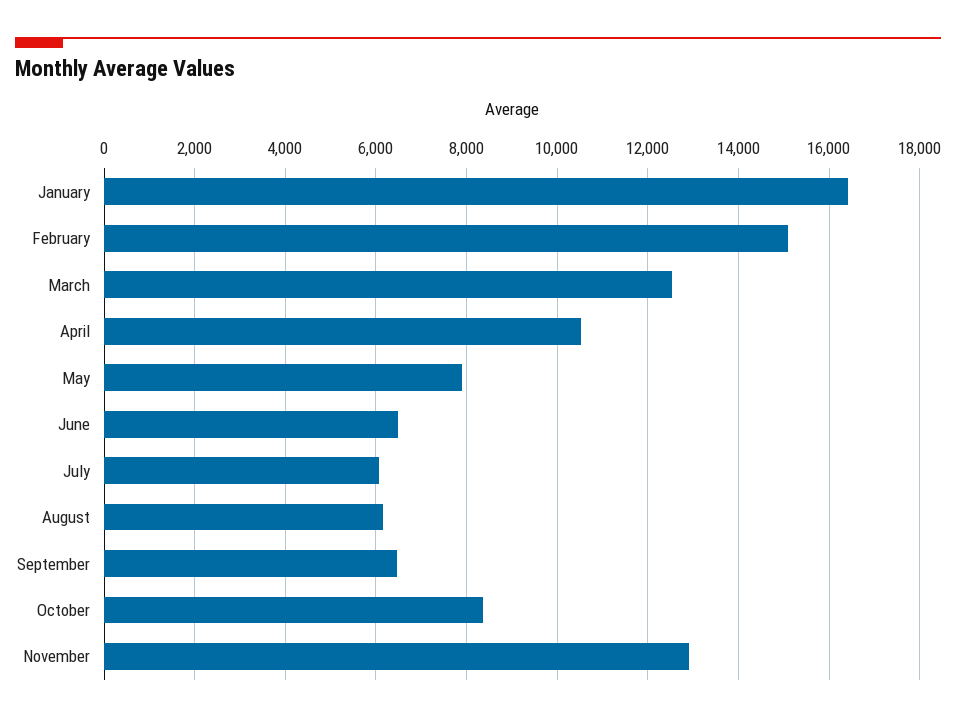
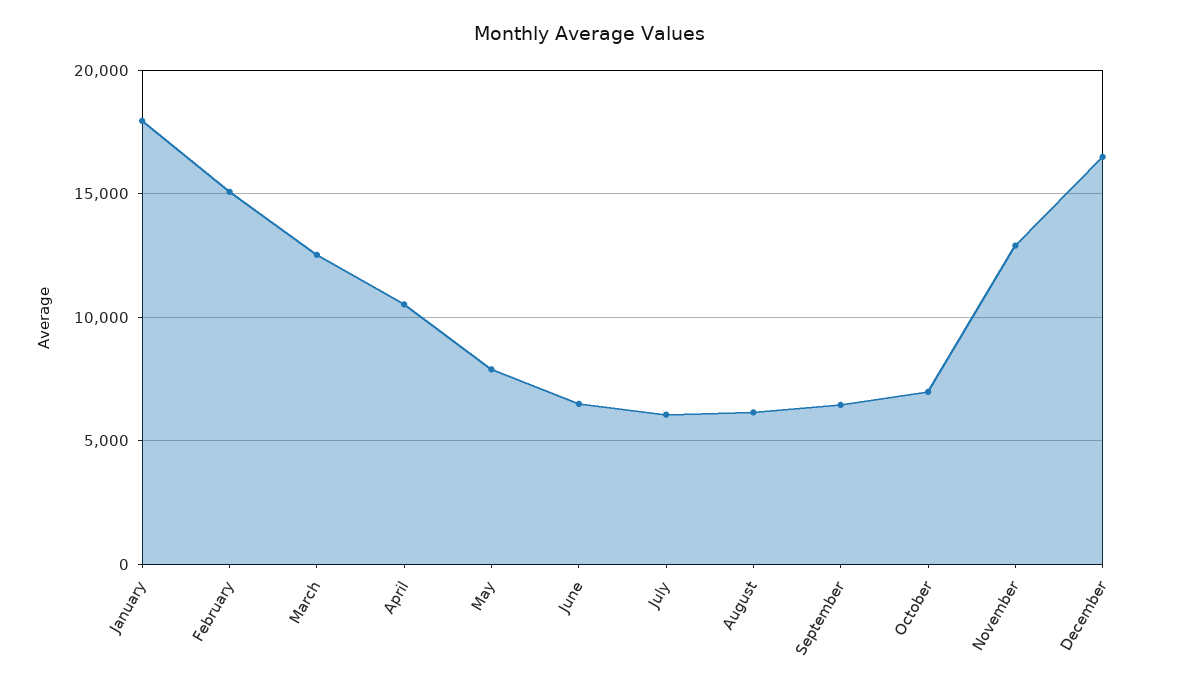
January: 16400 -> 18000
October: 8400 -> 7000
December: none -> 16500

